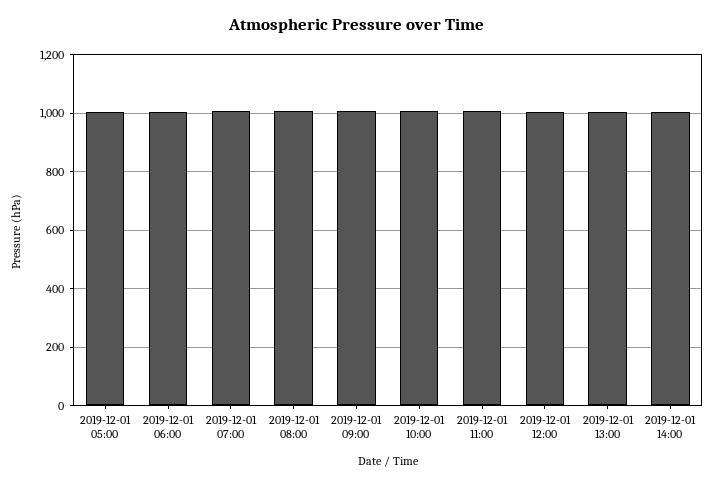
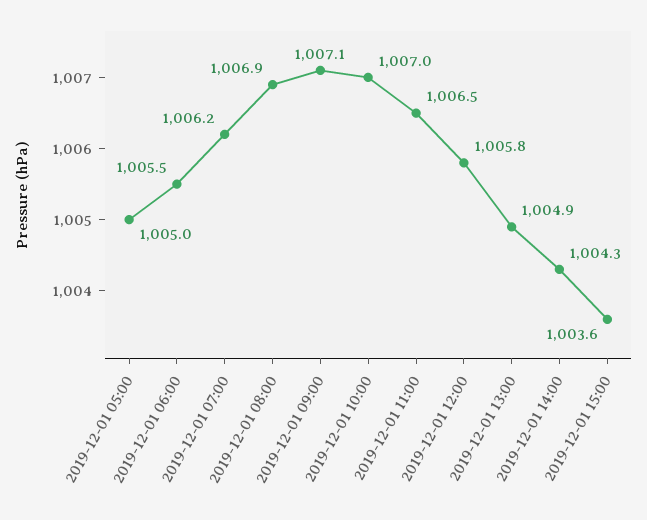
2019-12-01 15:00: none -> 1003.6

